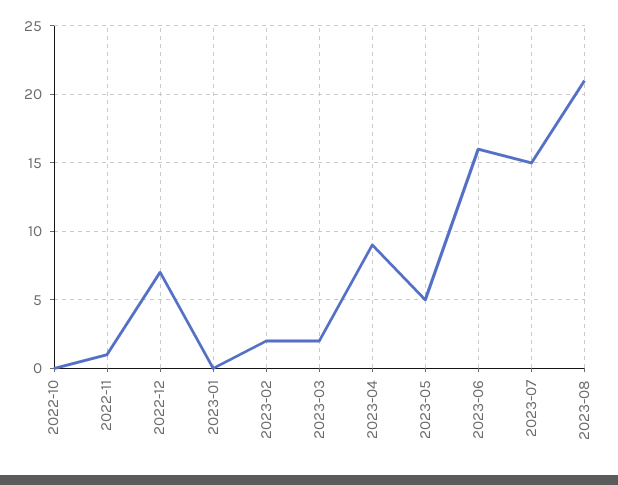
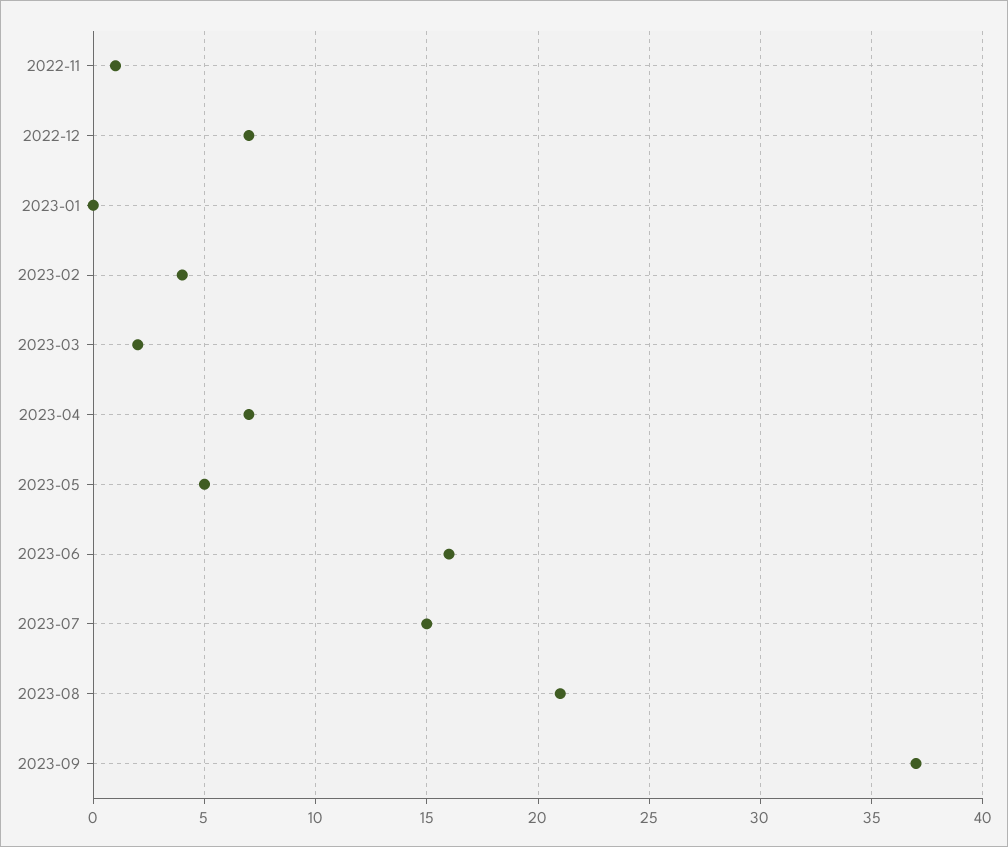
2022-10: 0 -> none
2023-02: 2 -> 4
2023-04: 9 -> 7
2023-09: none -> 37

